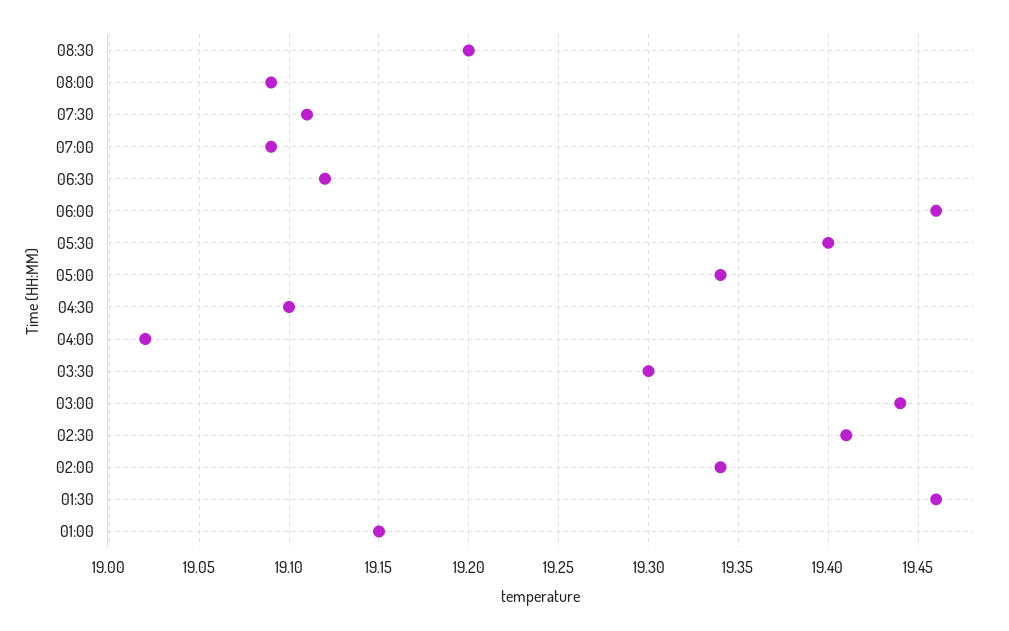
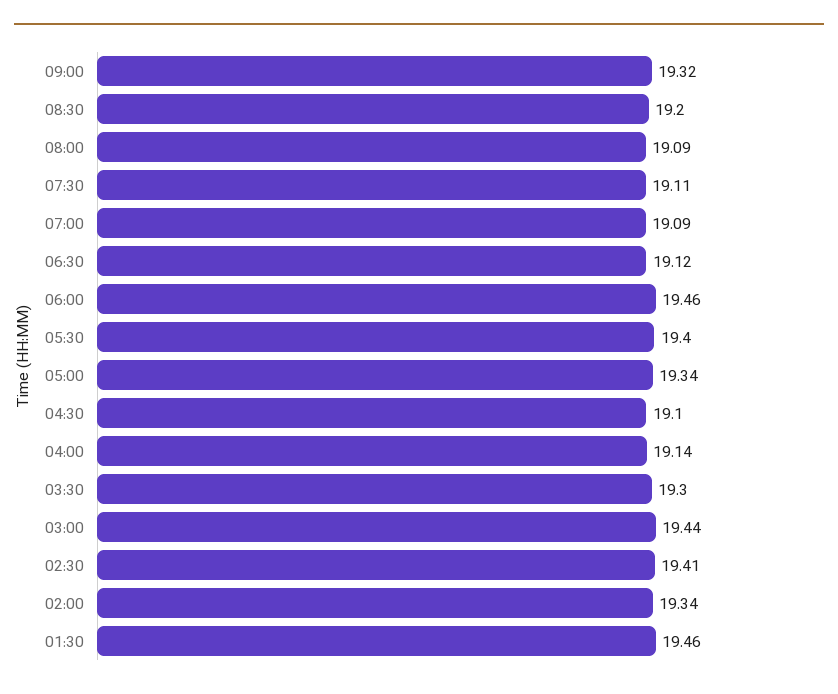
04:00: 19.02 -> 19.14
01:00: 19.15 -> none
09:00: none -> 19.32

